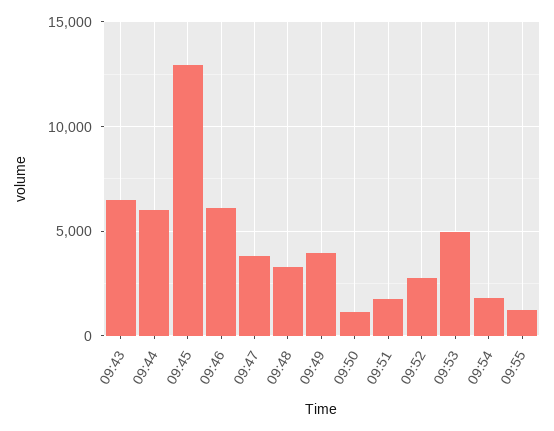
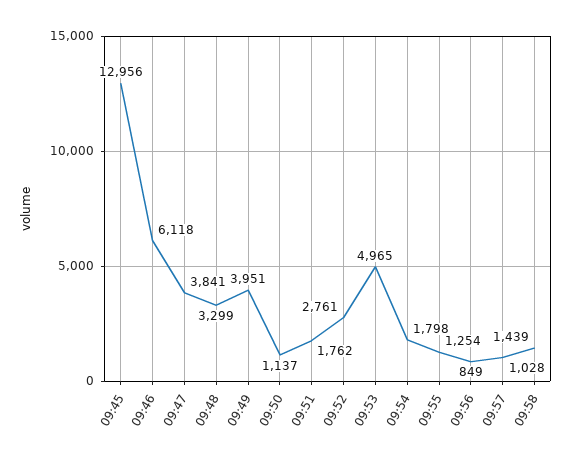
09:43: 6500 -> none
09:44: 6000 -> none
09:56: none -> 849
09:57: none -> 1028
09:58: none -> 1439

